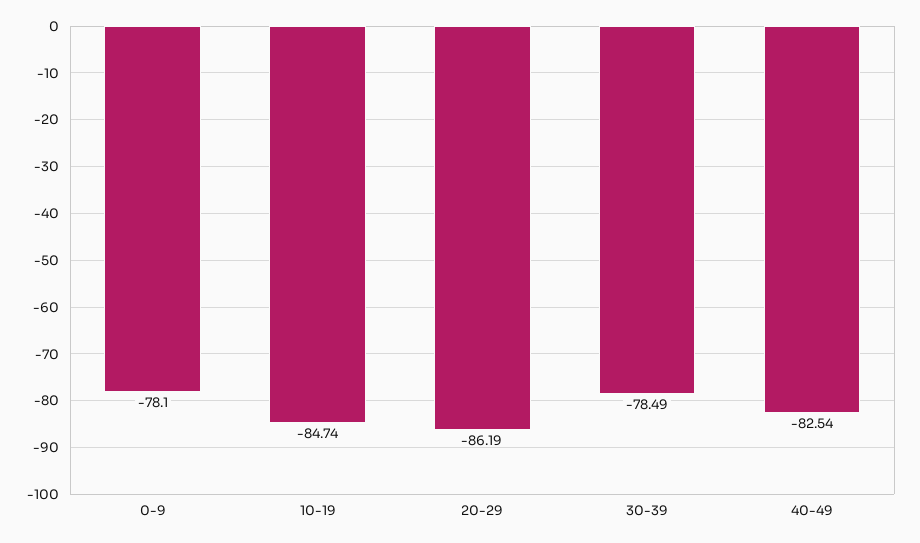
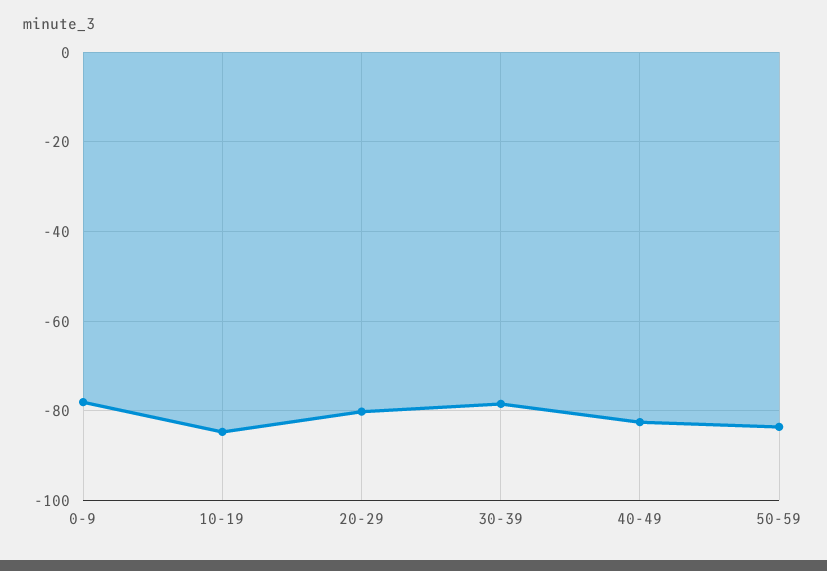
20-29: -86.19 -> -80
50-59: none -> -84

